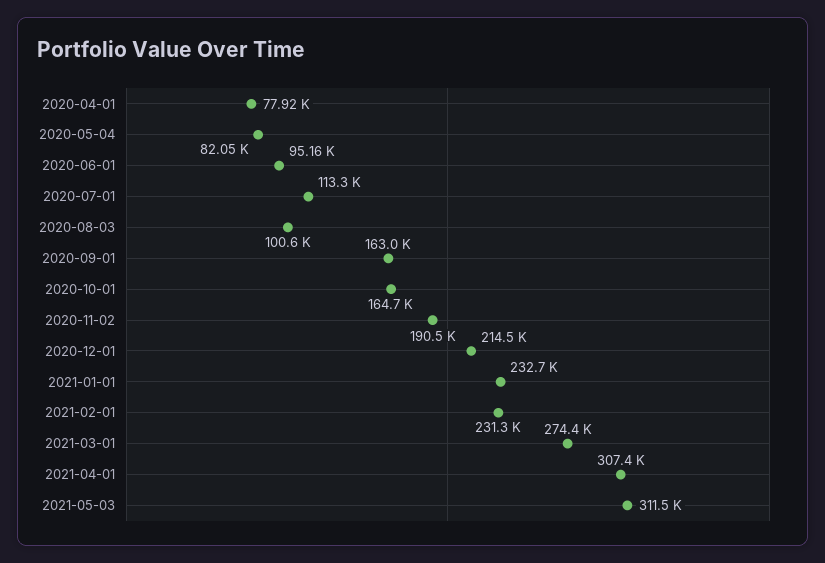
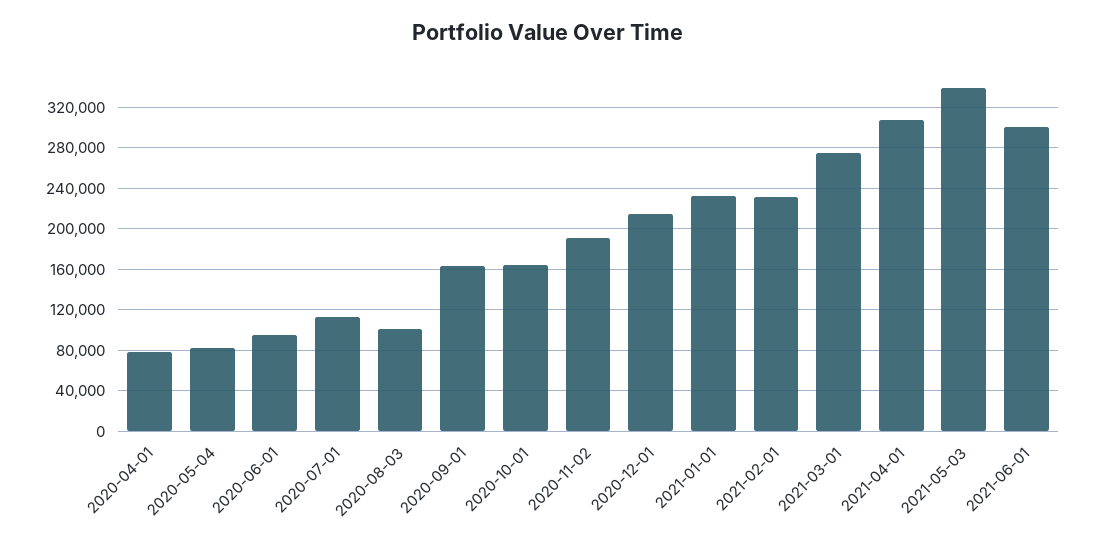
2021-05-03: 311500 -> 340000
2021-06-01: none -> 300000

